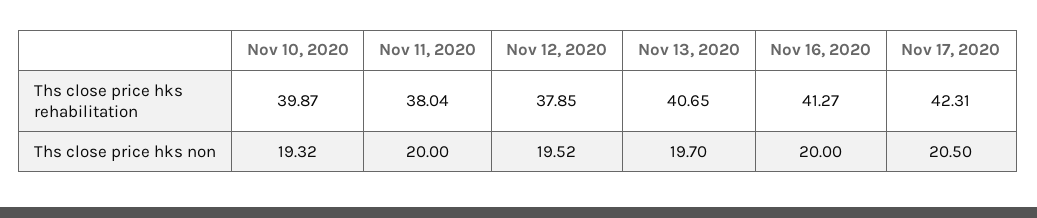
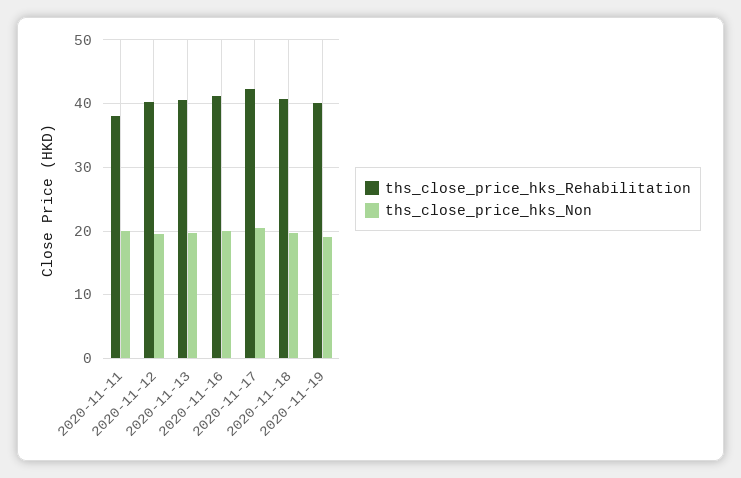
Ths close price hks rehabilitation, Nov 10, 2020: 39.87 -> none
Ths close price hks rehabilitation, Nov 12, 2020: 37.85 -> 40
Ths close price hks non, Nov 10, 2020: 19.32 -> none
Ths close price hks rehabilitation, 2020-11-18: none -> 41
Ths close price hks non, 2020-11-18: none -> 20
Ths close price hks rehabilitation, 2020-11-19: none -> 40
Ths close price hks non, 2020-11-19: none -> 19

